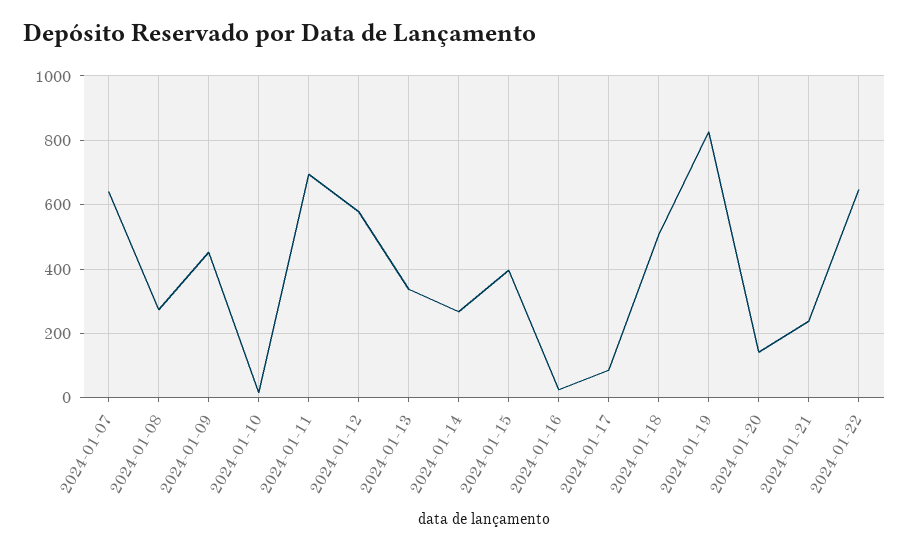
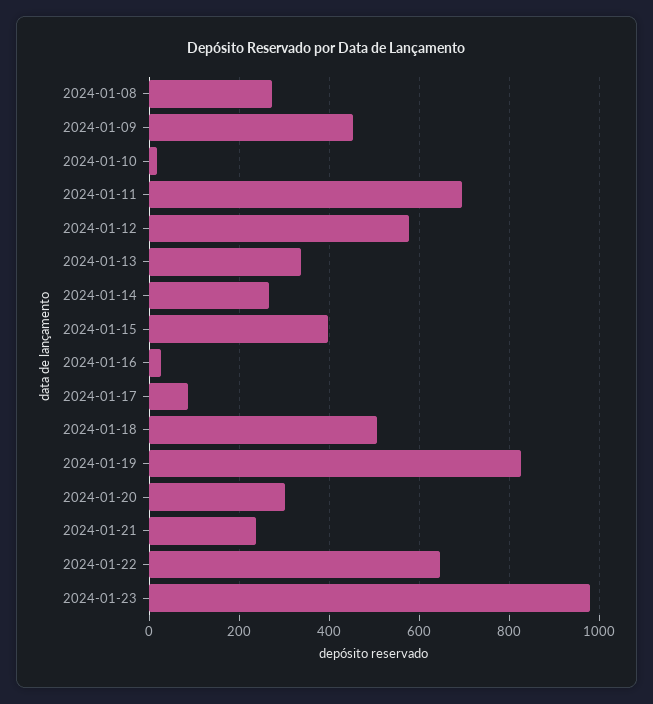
2024-01-07: 640 -> none
2024-01-20: 140 -> 300
2024-01-23: none -> 980

